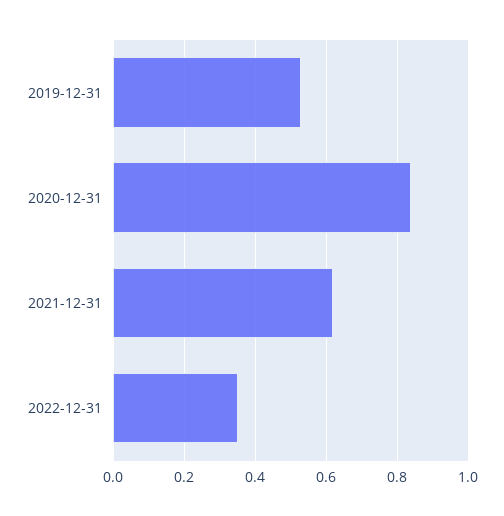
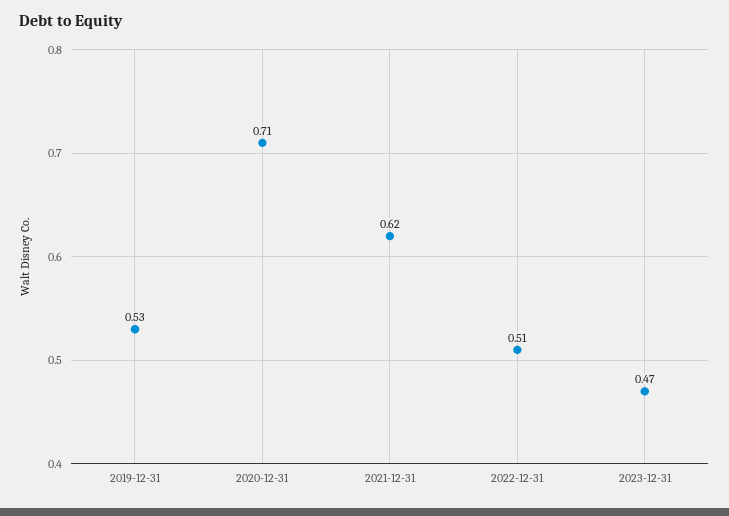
2020-12-31: 0.85 -> 0.71
2022-12-31: 0.35 -> 0.51
2023-12-31: none -> 0.47

